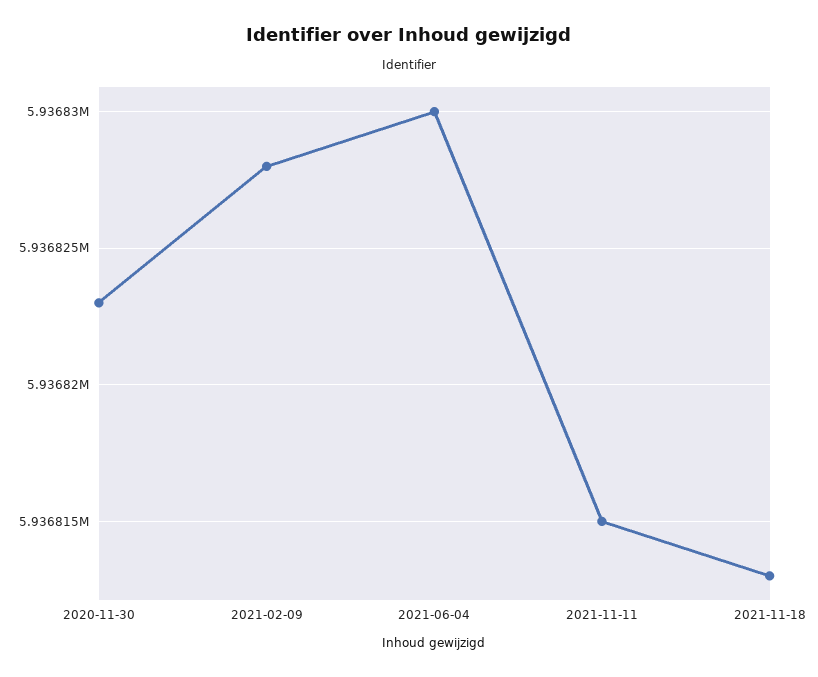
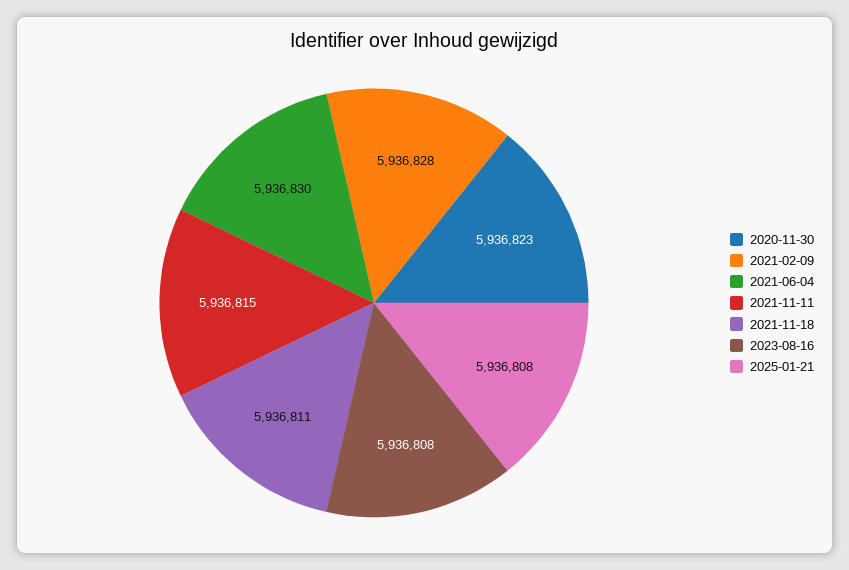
2021-11-18: 5936813 -> 5936811
2023-08-16: none -> 5936808
2025-01-21: none -> 5936808

